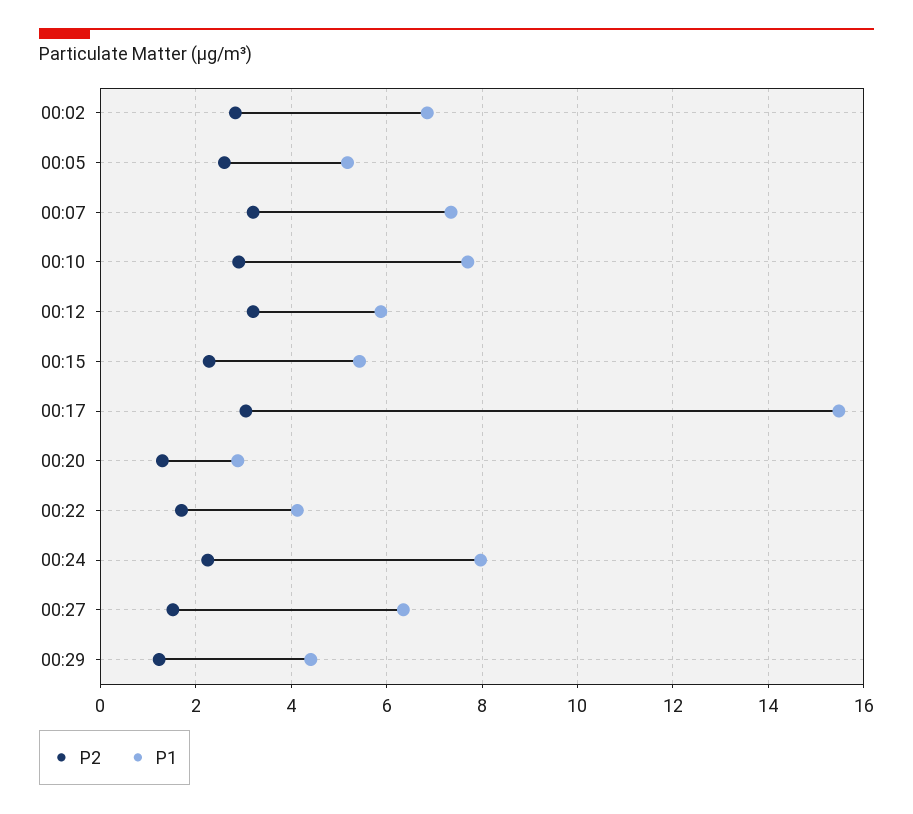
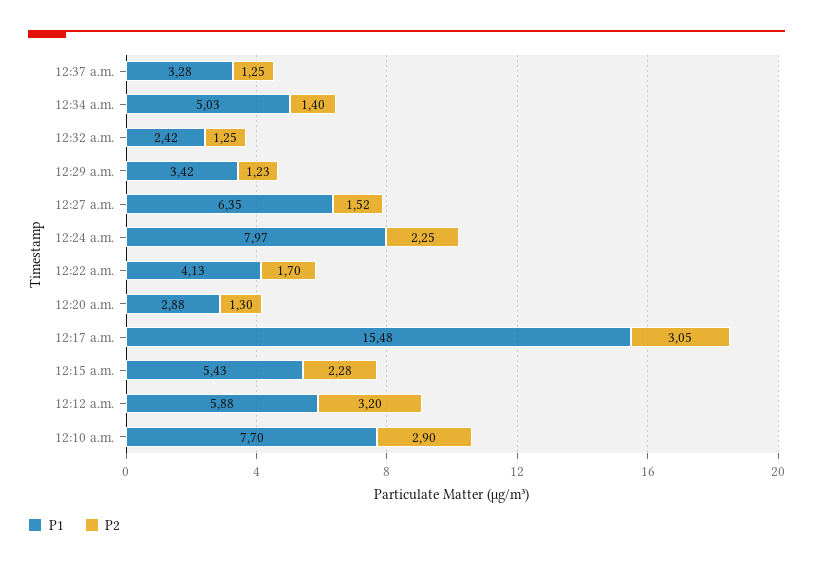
P2, 00:02: 2.8 -> none
P1, 00:02: 6.8 -> none
P2, 00:05: 2.6 -> none
P1, 00:05: 5.2 -> none
P2, 00:07: 3.2 -> none
P1, 00:07: 7.4 -> none
P1, 00:29: 4.4 -> 3.42
P1, 12:37 a.m.: none -> 3.28
P2, 12:37 a.m.: none -> 1.25
P1, 12:34 a.m.: none -> 5.03
P2, 12:34 a.m.: none -> 1.4
P1, 12:32 a.m.: none -> 2.42
P2, 12:32 a.m.: none -> 1.25

